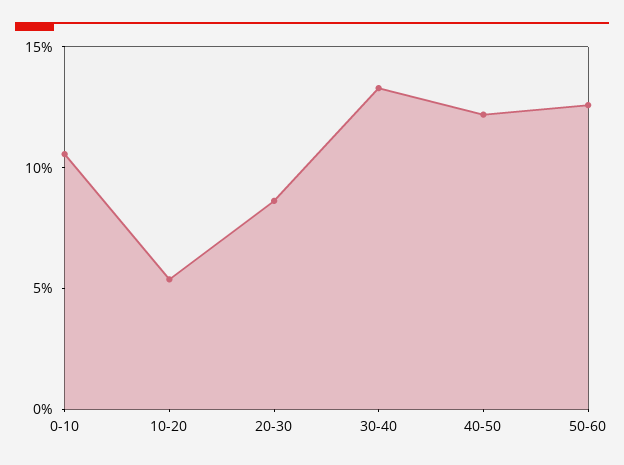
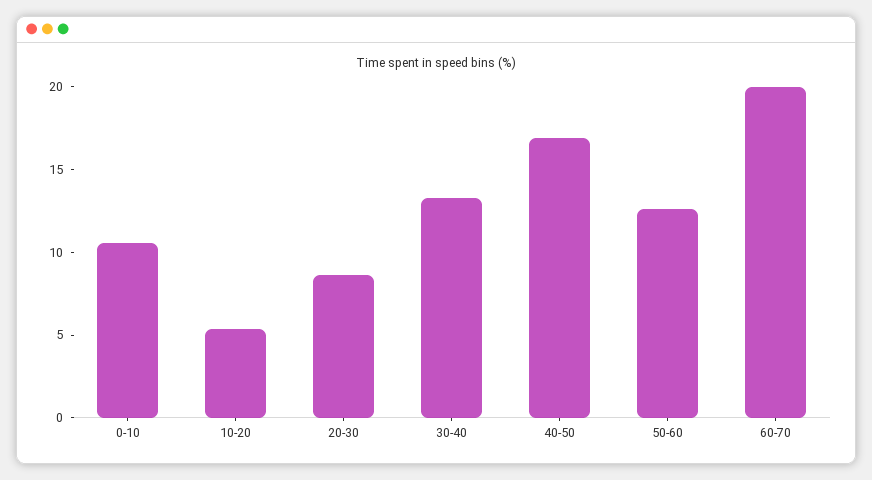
40-50: 12 -> 17
60-70: none -> 20

